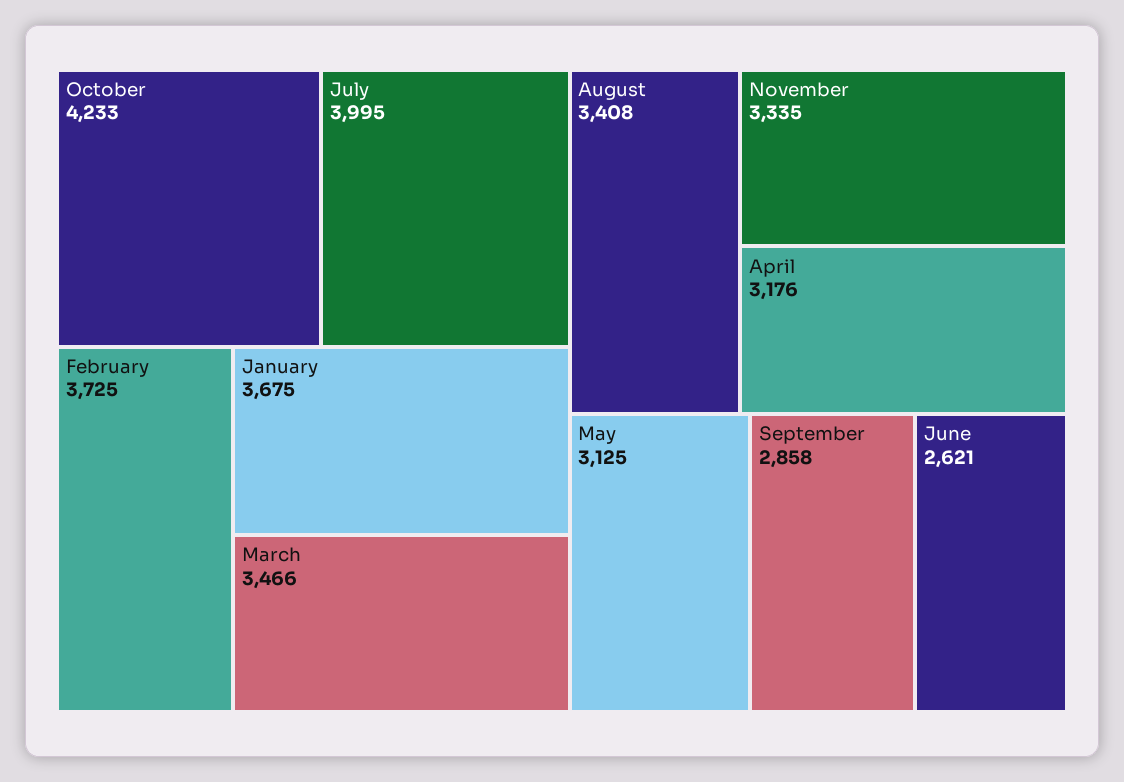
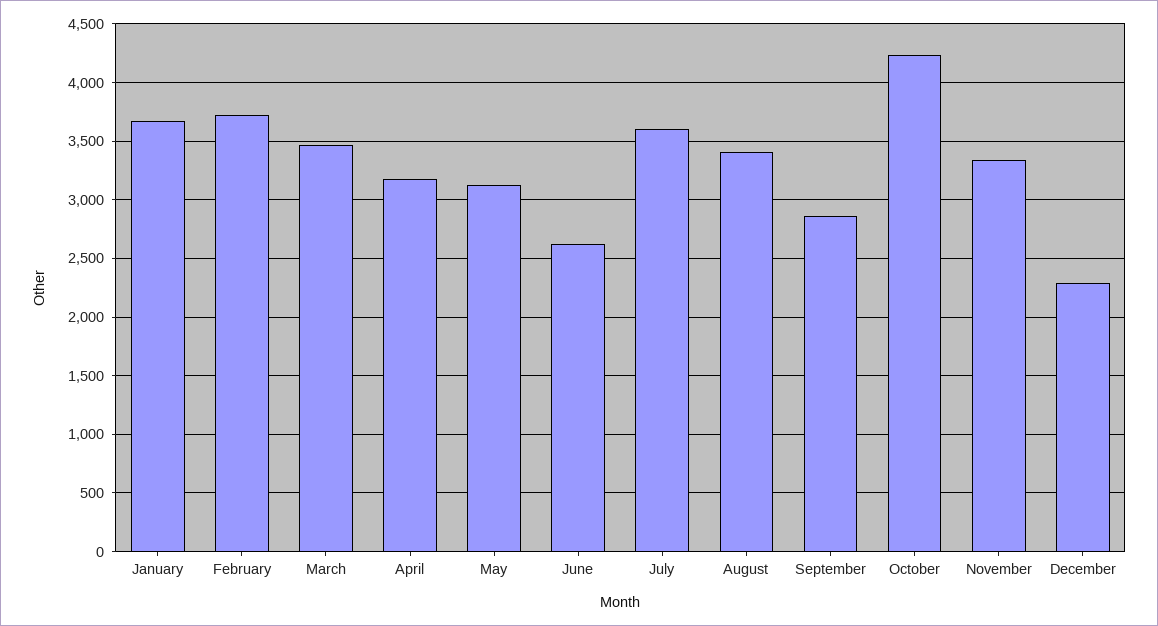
July: 3995 -> 3600
December: none -> 2300

